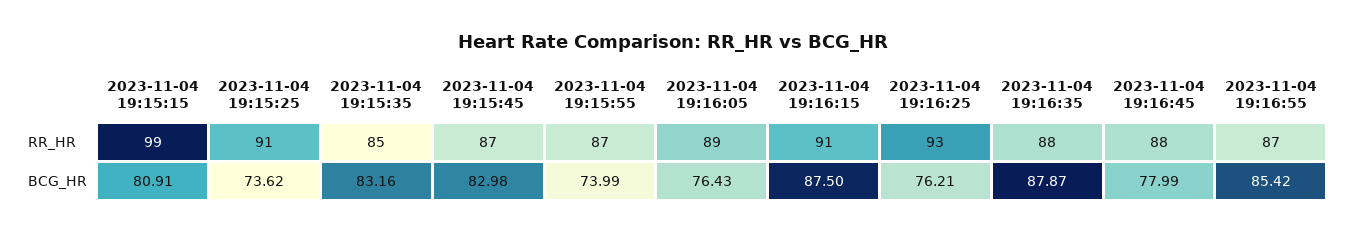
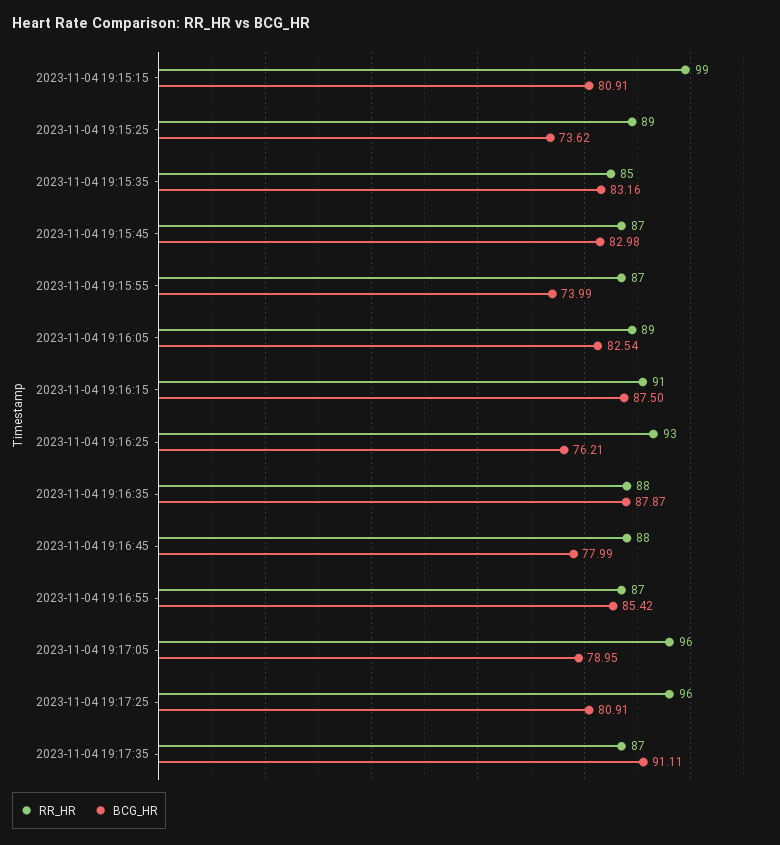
RR_HR, 2023-11-04 19:15:25: 91 -> 89
BCG_HR, 2023-11-04 19:16:05: 76.43 -> 82.54
RR_HR, 2023-11-04 19:17:05: none -> 96
BCG_HR, 2023-11-04 19:17:05: none -> 78.95
RR_HR, 2023-11-04 19:17:25: none -> 96
BCG_HR, 2023-11-04 19:17:25: none -> 80.91
RR_HR, 2023-11-04 19:17:35: none -> 87
BCG_HR, 2023-11-04 19:17:35: none -> 91.11

